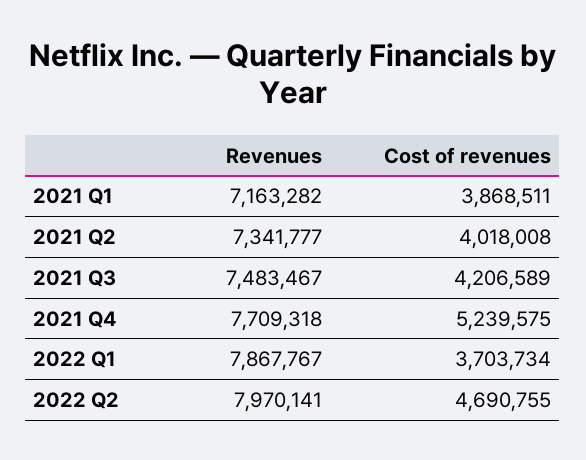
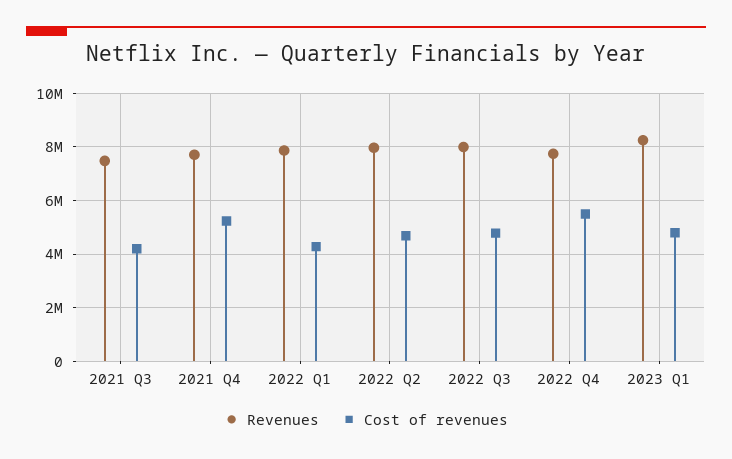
Revenues, 2021 Q1: 7163282 -> none
Cost of revenues, 2021 Q1: 3868511 -> none
Revenues, 2021 Q2: 7341777 -> none
Cost of revenues, 2021 Q2: 4018008 -> none
Cost of revenues, 2022 Q1: 3703734 -> 4250000
Revenues, 2022 Q3: none -> 8000000
Cost of revenues, 2022 Q3: none -> 4750000
Revenues, 2022 Q4: none -> 7750000
Cost of revenues, 2022 Q4: none -> 5500000
Revenues, 2023 Q1: none -> 8250000
Cost of revenues, 2023 Q1: none -> 4750000

